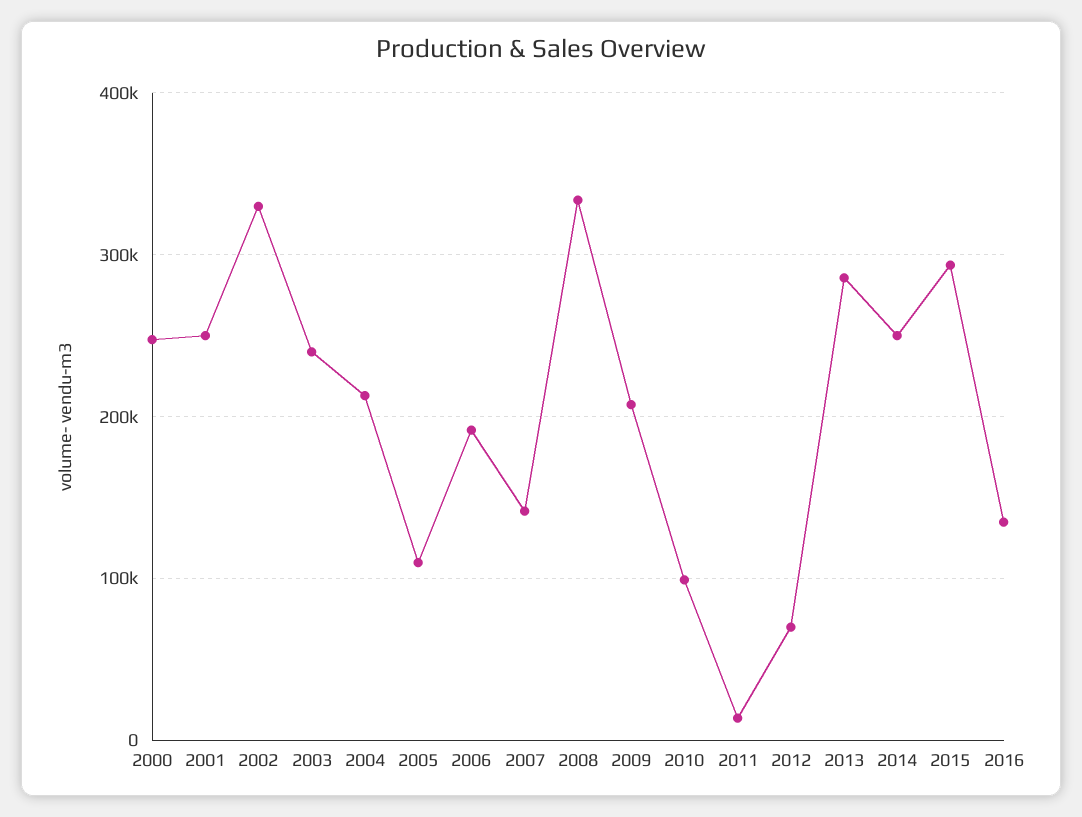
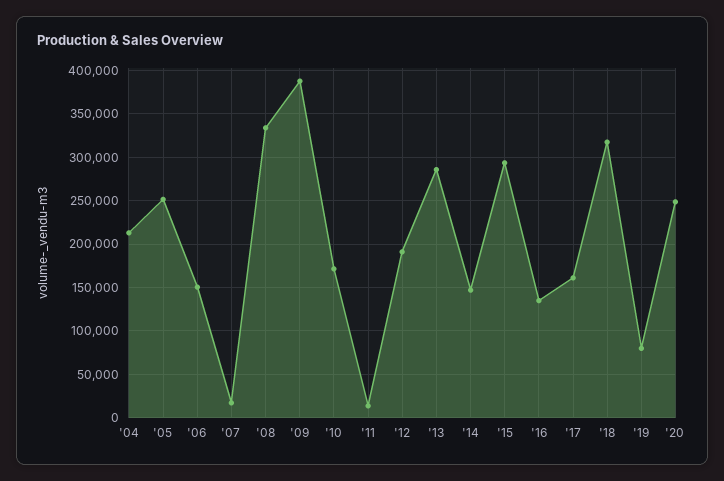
2000: 250000 -> none
2001: 250000 -> none
2002: 330000 -> none
2003: 240000 -> none
2005: 110000 -> 250000
2006: 190000 -> 150000
2007: 140000 -> 20000
2009: 210000 -> 390000
2010: 100000 -> 170000
2012: 70000 -> 190000
2014: 250000 -> 150000
'17: none -> 160000
'18: none -> 320000
'19: none -> 80000
'20: none -> 250000

